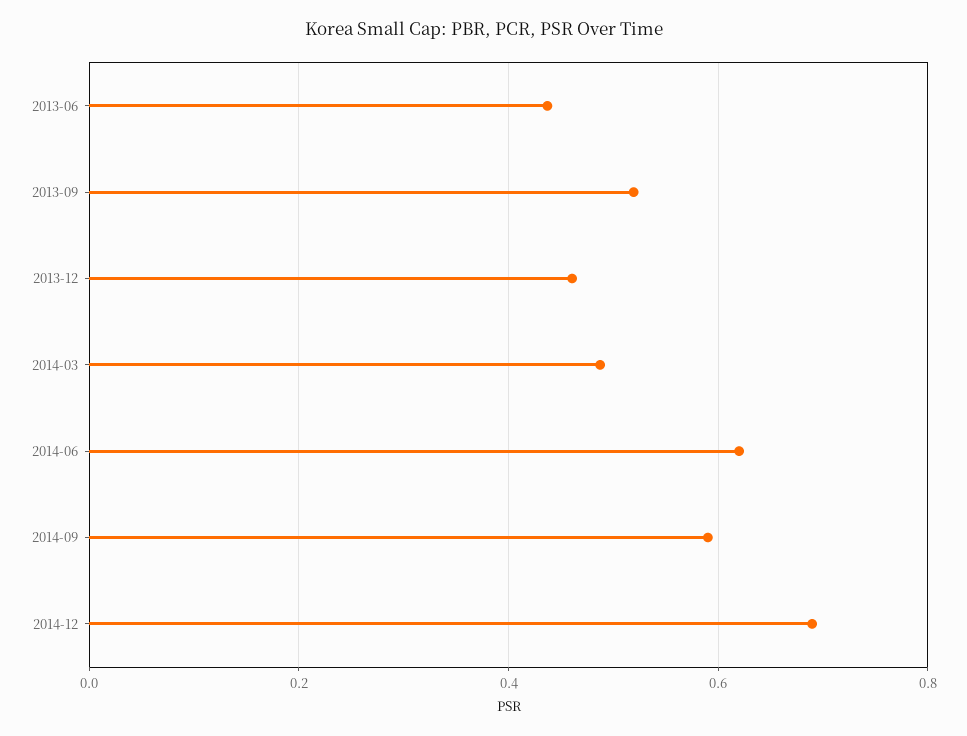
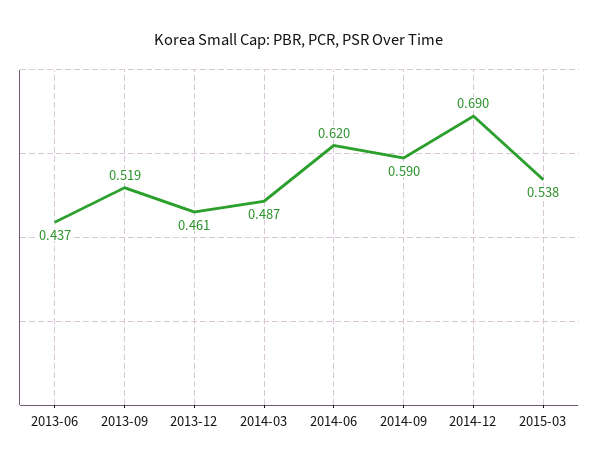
2015-03: none -> 0.538

